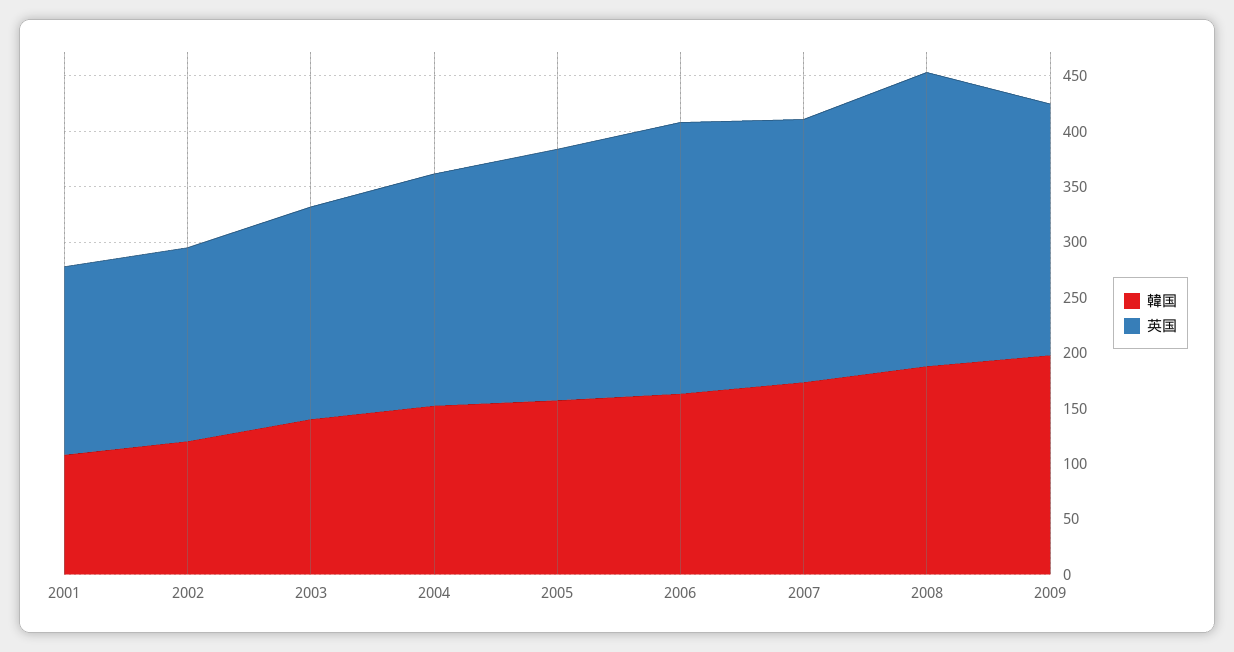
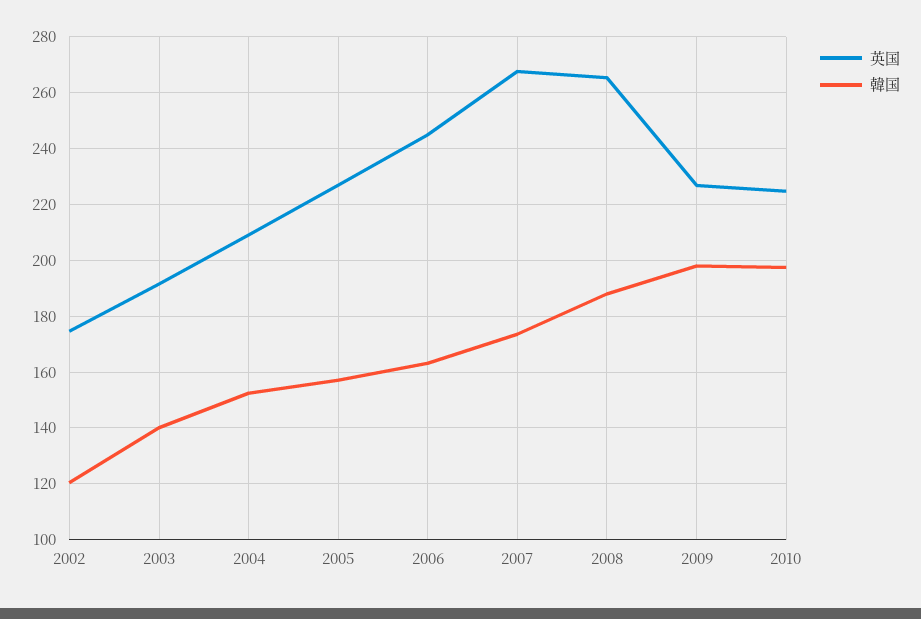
韓国, 2001: 110 -> none
英国, 2001: 170 -> none
英国, 2007: 240 -> 267.5
英国, 2010: none -> 225
韓国, 2010: none -> 197.5

